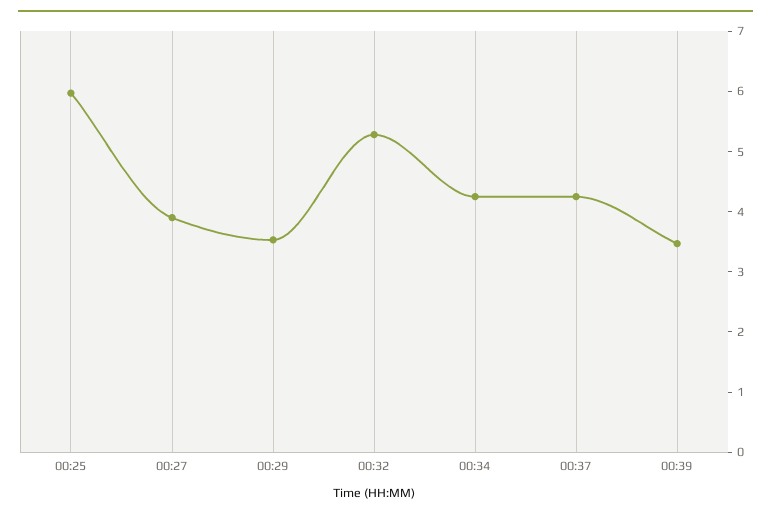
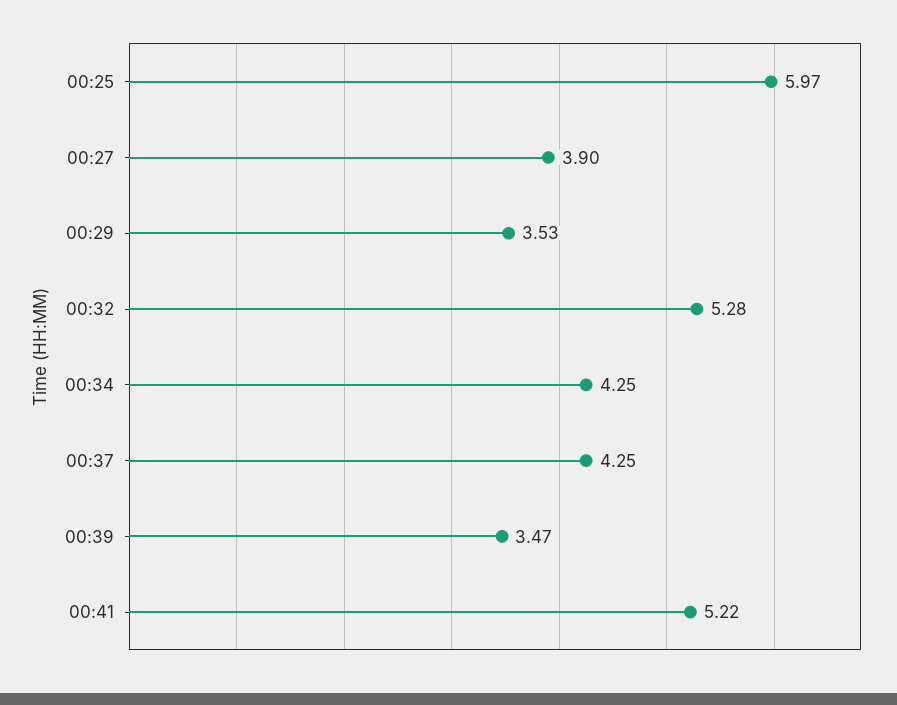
00:41: none -> 5.22

